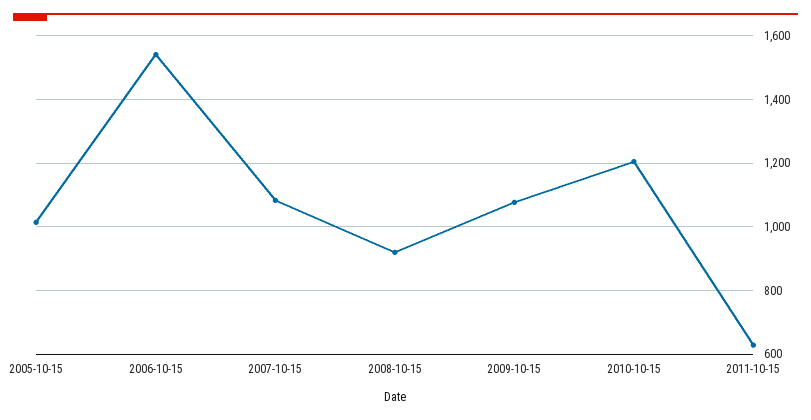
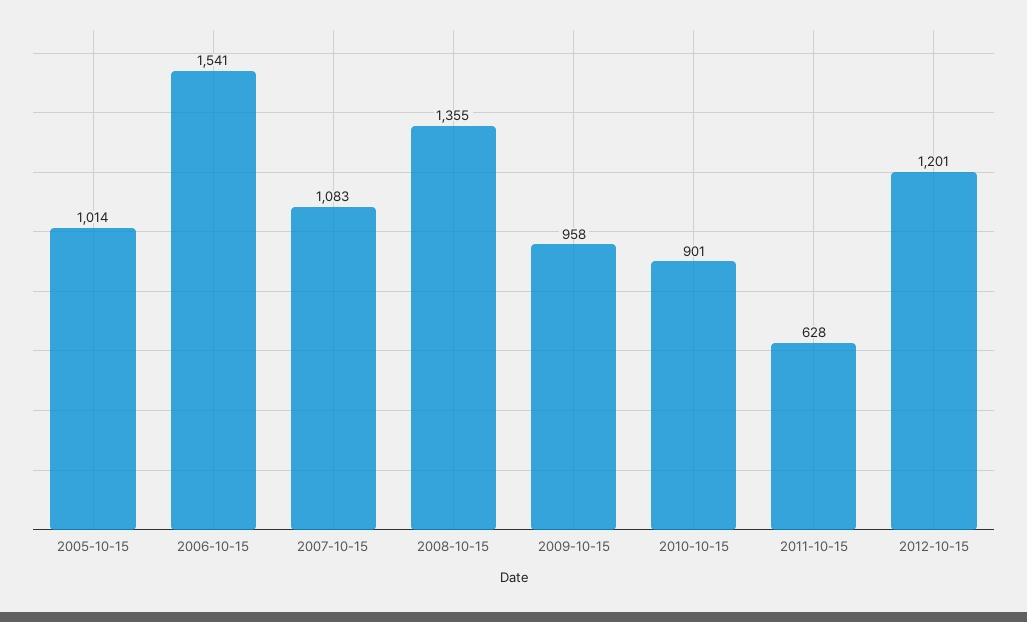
2008-10-15: 920 -> 1355
2009-10-15: 1080 -> 958
2010-10-15: 1200 -> 901
2012-10-15: none -> 1201

